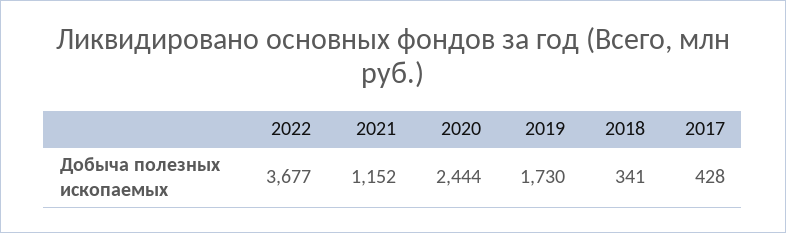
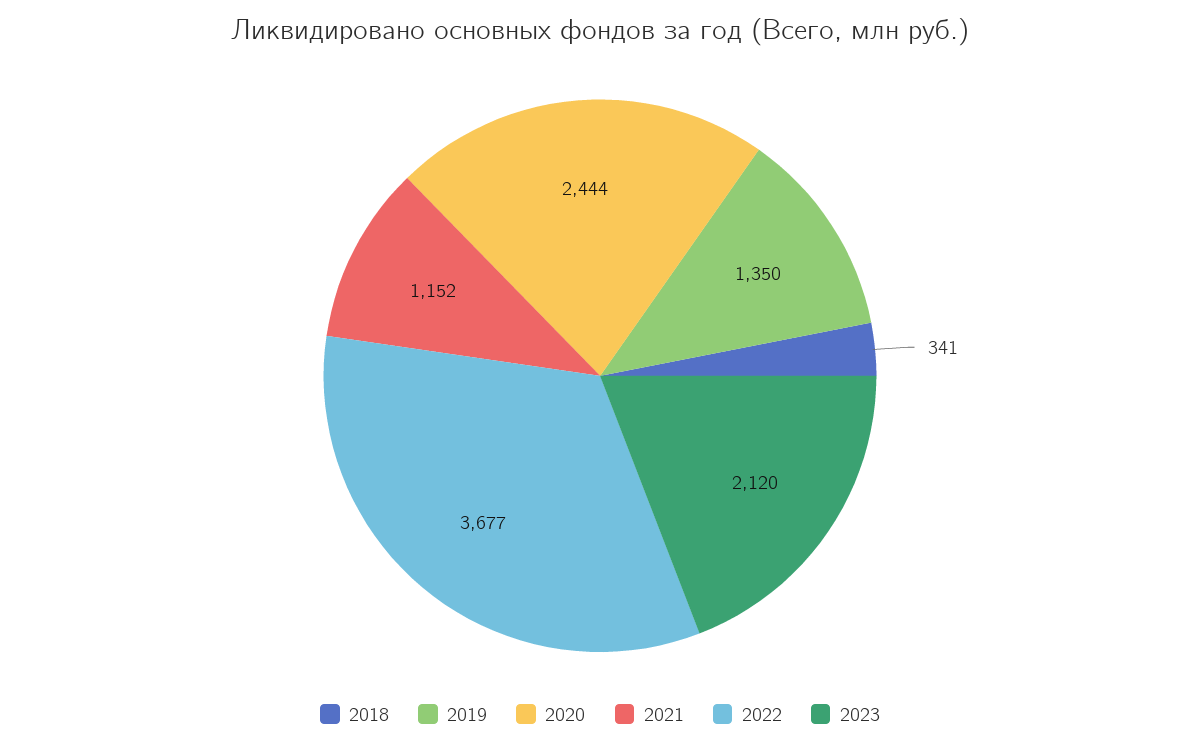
2019: 1730 -> 1350
2017: 428 -> none
2023: none -> 2120

